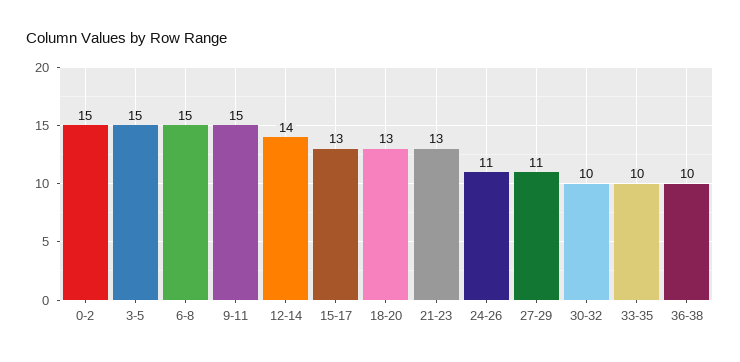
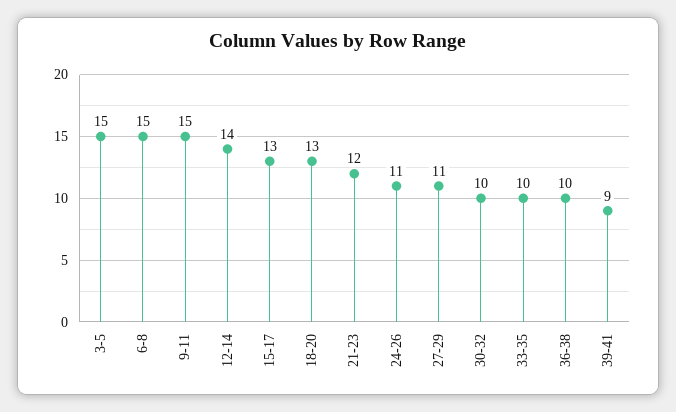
0-2: 15 -> none
21-23: 13 -> 12
39-41: none -> 9

